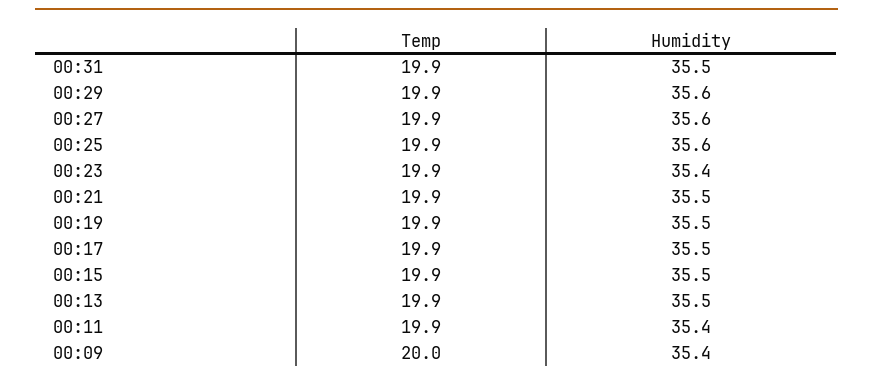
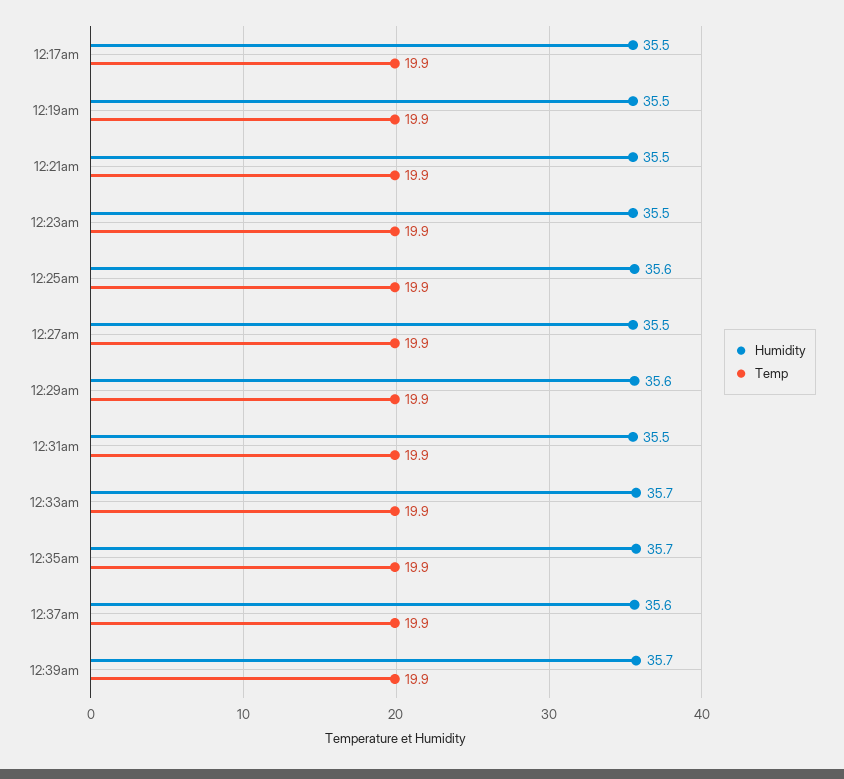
Humidity, 00:27: 35.6 -> 35.5
Humidity, 00:23: 35.4 -> 35.5
Temp, 00:15: 19.9 -> none
Humidity, 00:15: 35.5 -> none
Temp, 00:13: 19.9 -> none
Humidity, 00:13: 35.5 -> none
Temp, 00:11: 19.9 -> none
Humidity, 00:11: 35.4 -> none
Temp, 00:09: 20 -> none
Humidity, 00:09: 35.4 -> none
Humidity, 12:33am: none -> 35.7
Temp, 12:33am: none -> 19.9
Humidity, 12:35am: none -> 35.7
Temp, 12:35am: none -> 19.9
Humidity, 12:37am: none -> 35.6
Temp, 12:37am: none -> 19.9
Humidity, 12:39am: none -> 35.7
Temp, 12:39am: none -> 19.9

